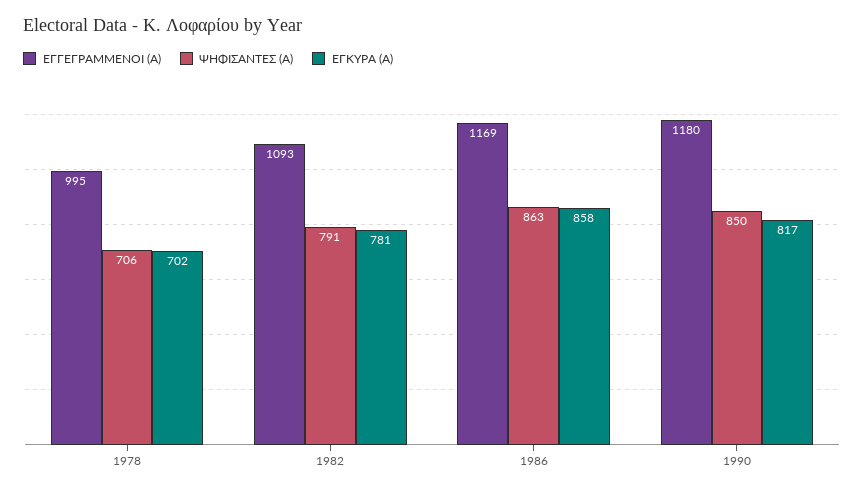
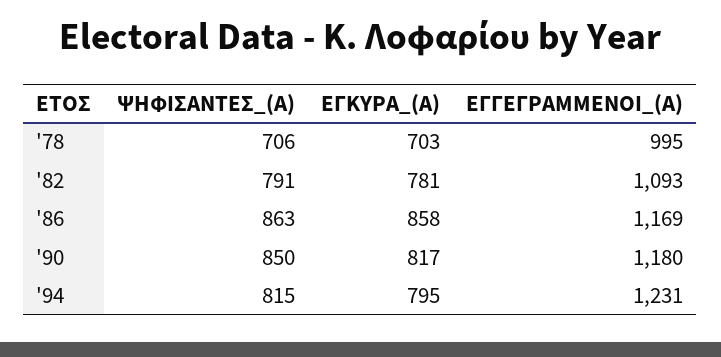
ΕΓΚΥΡΑ (Α), 1978: 702 -> 703
ΨΗΦΙΣΑΝΤΕΣ (Α), '94: none -> 815
ΕΓΚΥΡΑ (Α), '94: none -> 795
ΕΓΓΕΓΡΑΜΜΕΝΟΙ (Α), '94: none -> 1231

